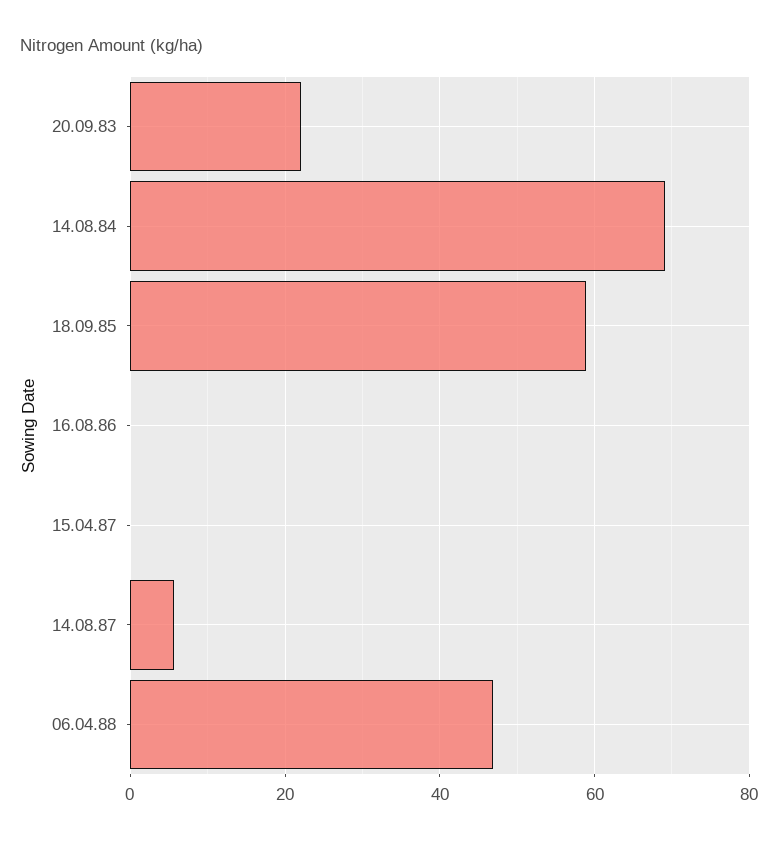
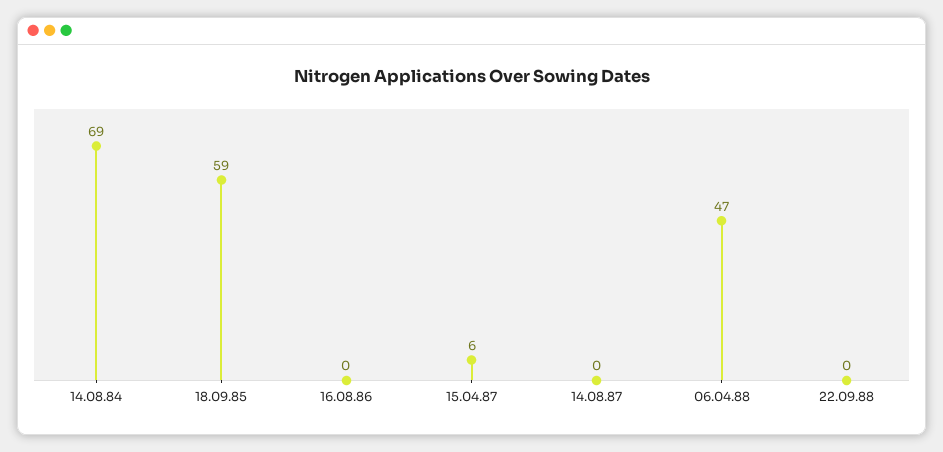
20.09.83: 22 -> none
15.04.87: 0 -> 6
14.08.87: 6 -> 0
22.09.88: none -> 0

